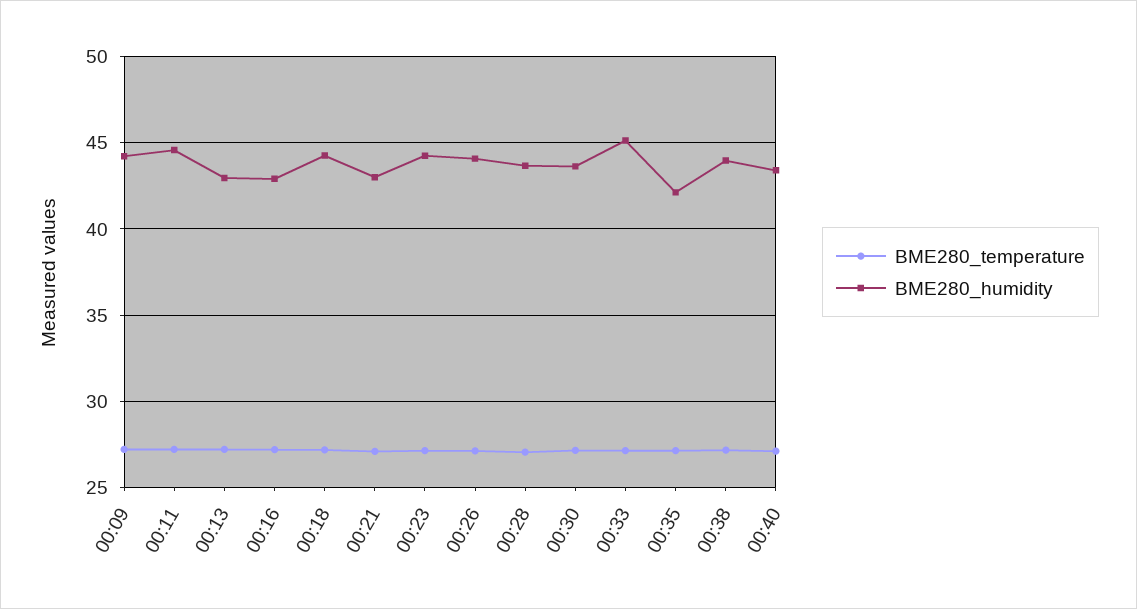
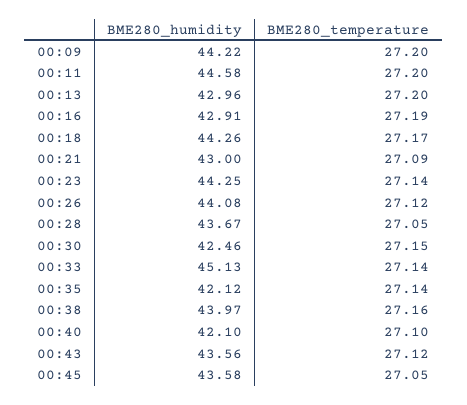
BME280_humidity, 00:30: 43.5 -> 42.46
BME280_humidity, 00:40: 43.5 -> 42.1
BME280_humidity, 00:43: none -> 43.56
BME280_temperature, 00:43: none -> 27.12
BME280_humidity, 00:45: none -> 43.58
BME280_temperature, 00:45: none -> 27.05

